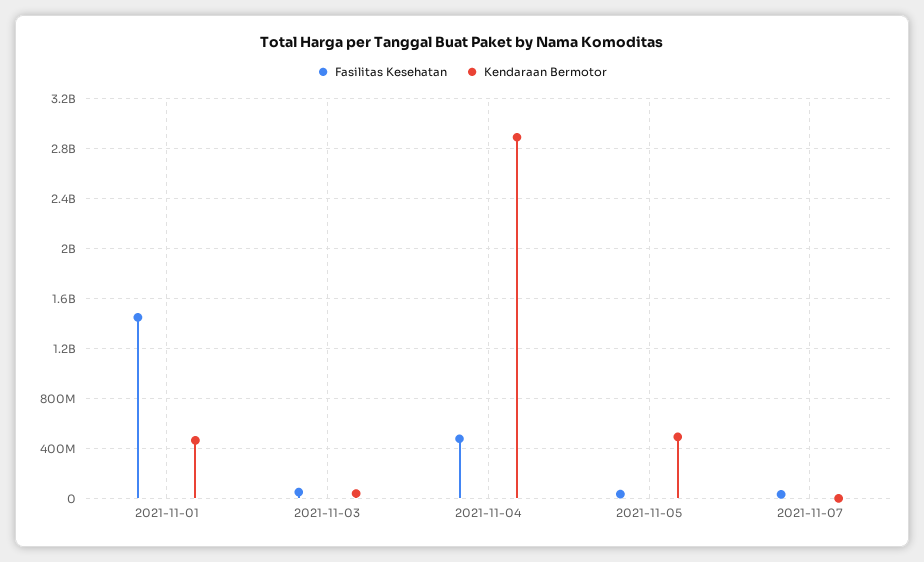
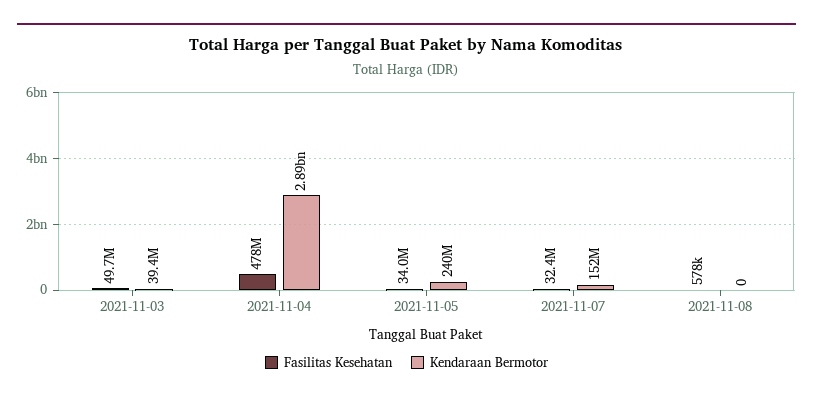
Fasilitas Kesehatan, 2021-11-01: 1450000000 -> none
Kendaraan Bermotor, 2021-11-01: 450000000 -> none
Kendaraan Bermotor, 2021-11-05: 500000000 -> 240000000
Kendaraan Bermotor, 2021-11-07: 0 -> 152000000
Fasilitas Kesehatan, 2021-11-08: none -> 578000
Kendaraan Bermotor, 2021-11-08: none -> 0

